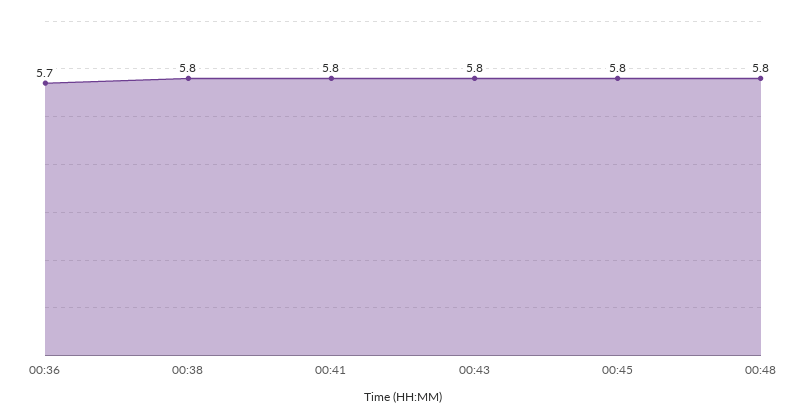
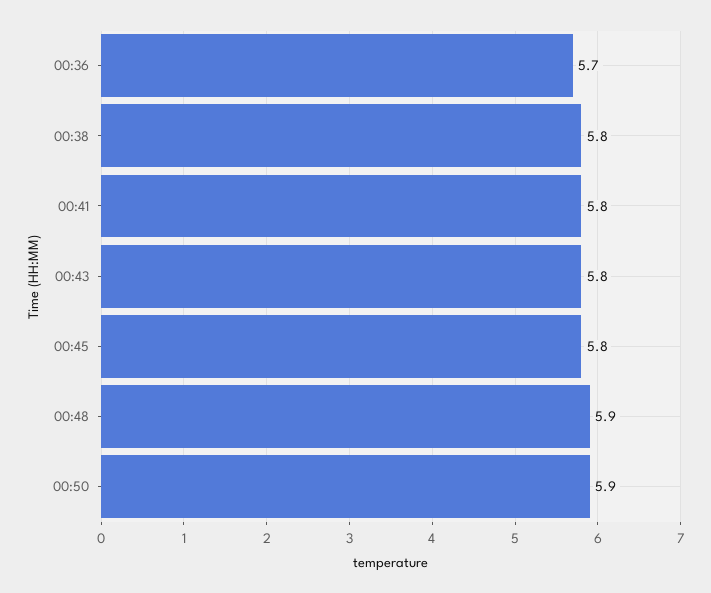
00:48: 5.8 -> 5.9
00:50: none -> 5.9

